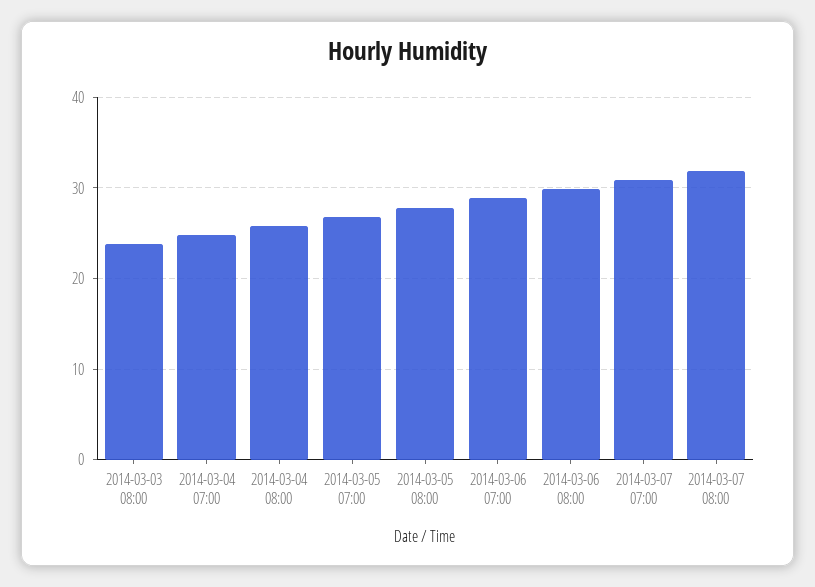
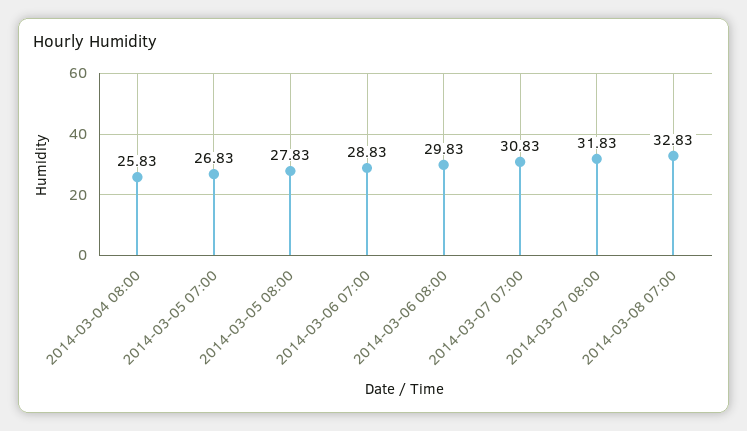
2014-03-03 08:00: 24 -> none
2014-03-04 07:00: 25 -> none
2014-03-08 07:00: none -> 32.83

